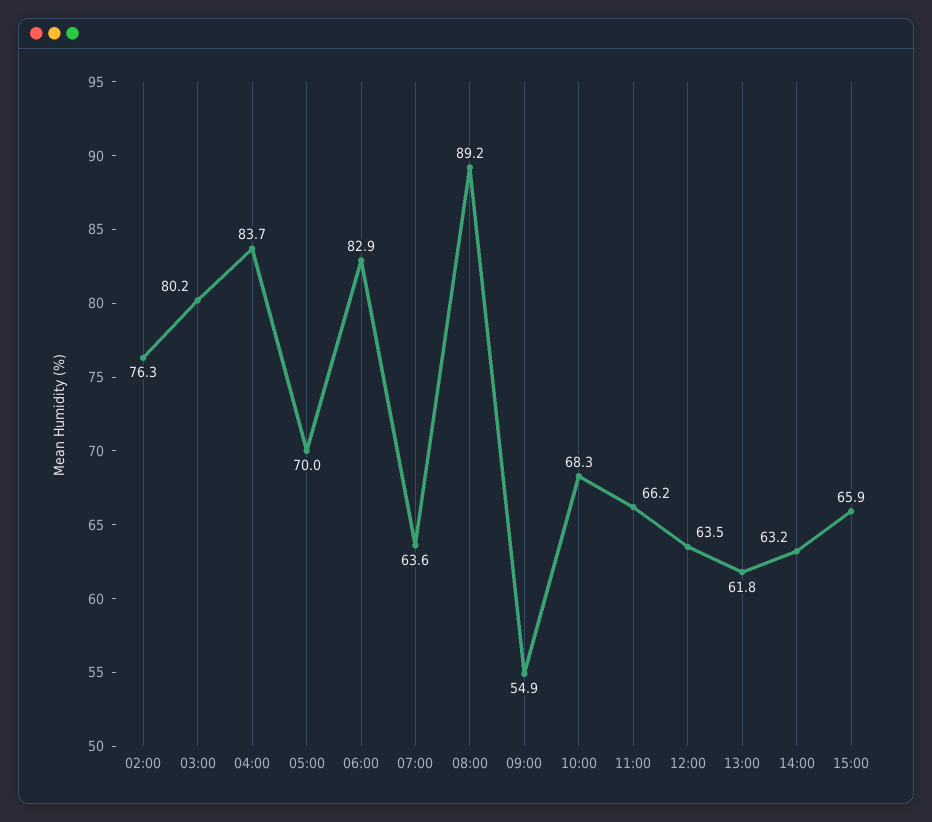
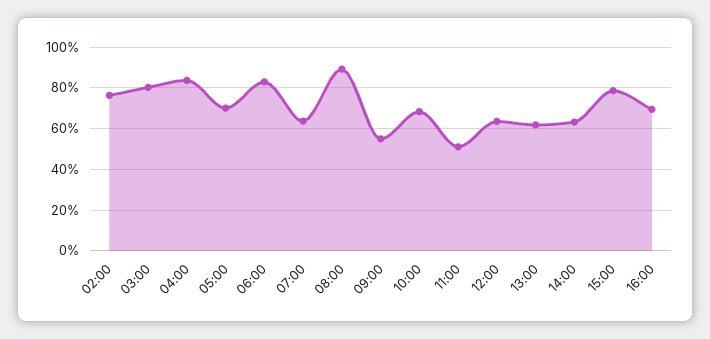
11:00: 66.2 -> 50
15:00: 65.9 -> 80
16:00: none -> 70

